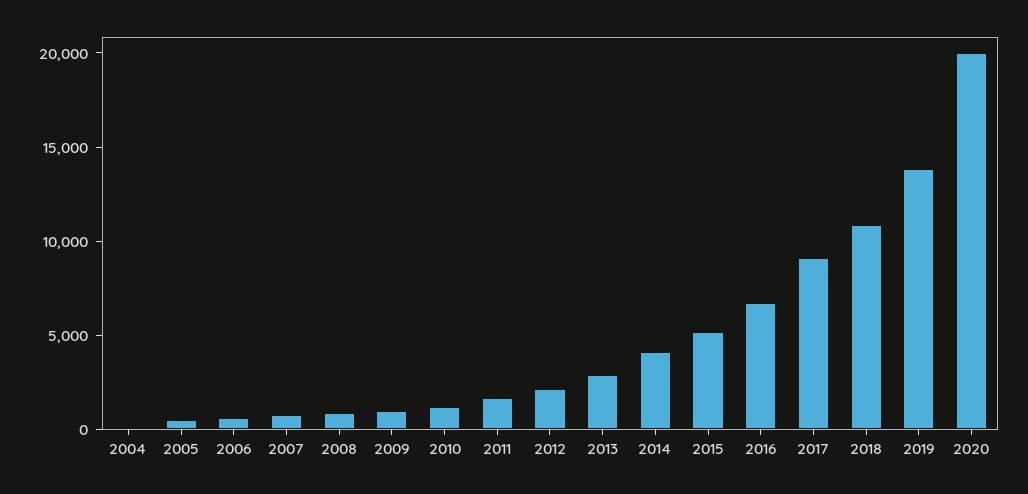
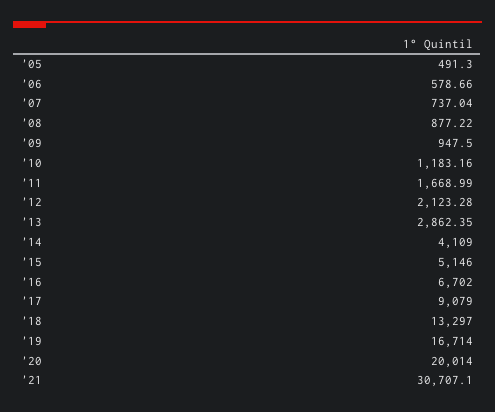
2004: 0 -> none
2018: 11000 -> 13297
2019: 14000 -> 16714
'21: none -> 30707.1

